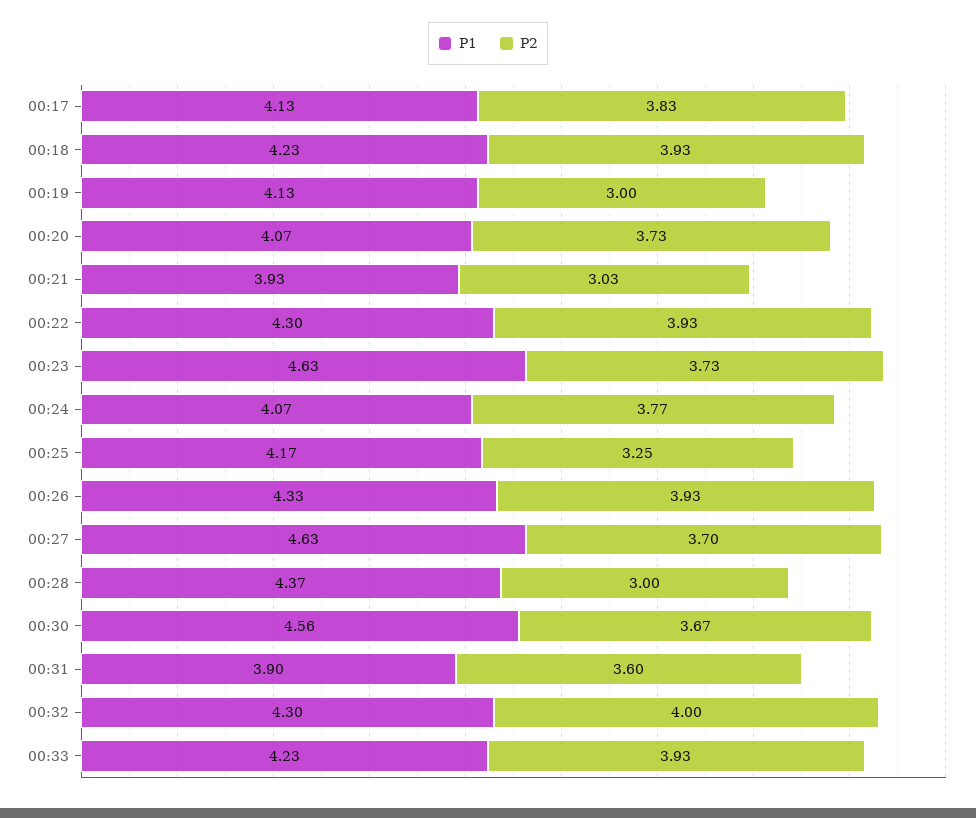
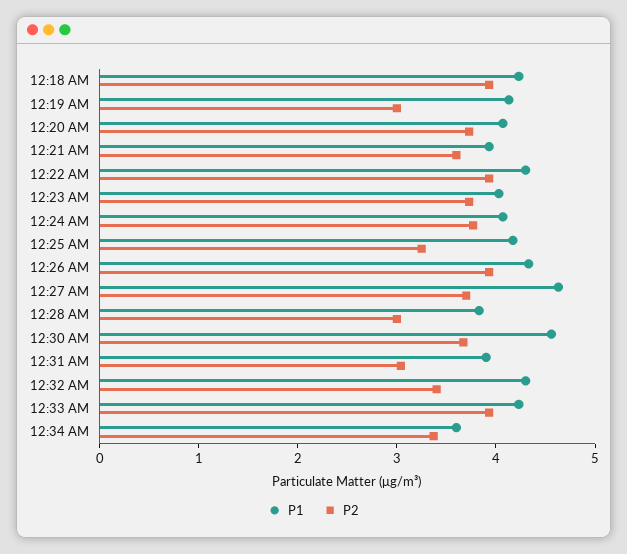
P1, 00:17: 4.13 -> none
P2, 00:17: 3.83 -> none
P2, 00:21: 3.03 -> 3.6
P1, 00:23: 4.63 -> 4
P1, 00:28: 4.37 -> 3.8
P2, 00:31: 3.6 -> 3
P2, 00:32: 4 -> 3.4
P1, 12:34 AM: none -> 3.6
P2, 12:34 AM: none -> 3.4

